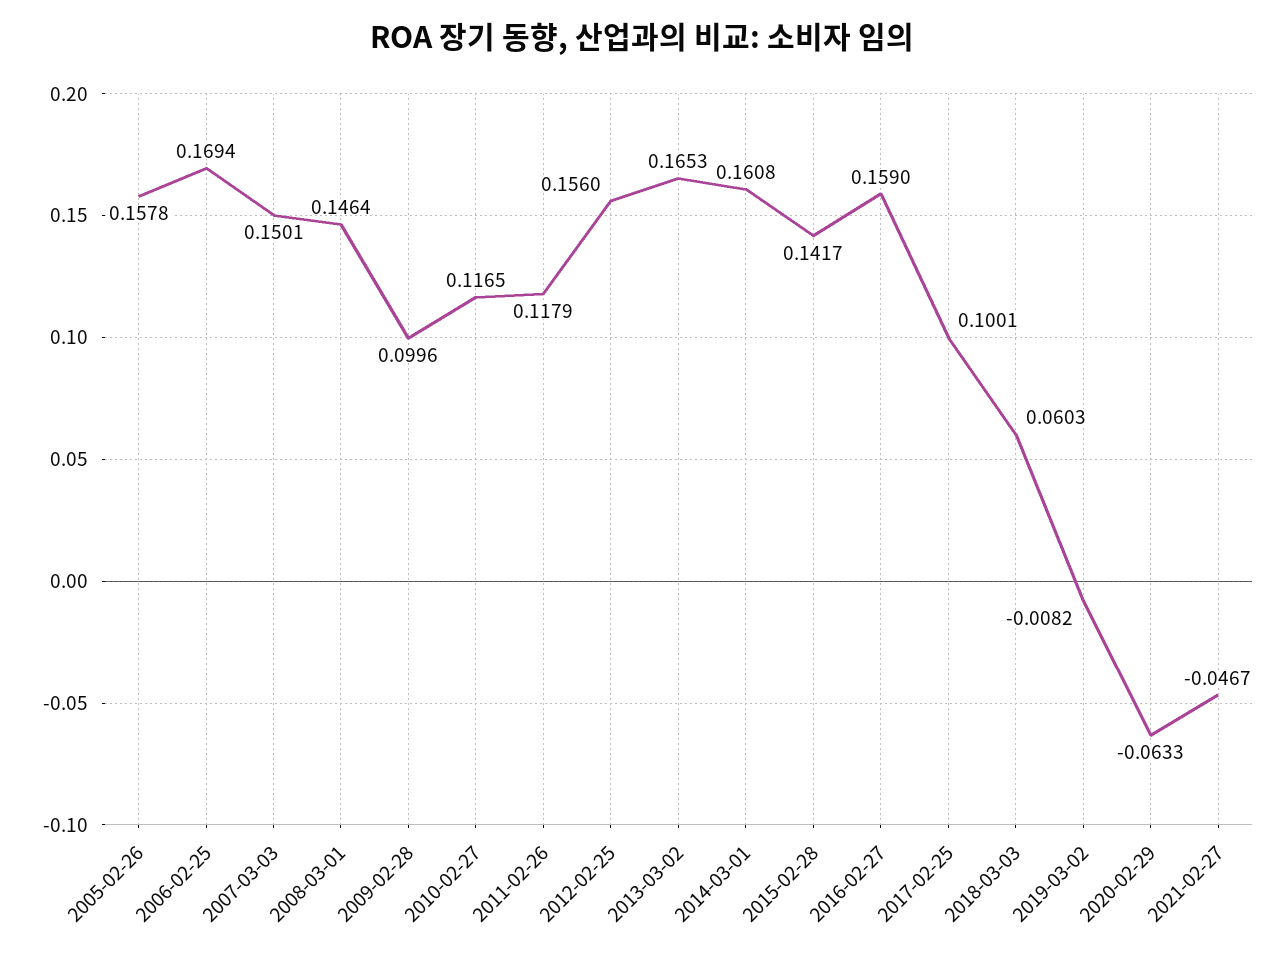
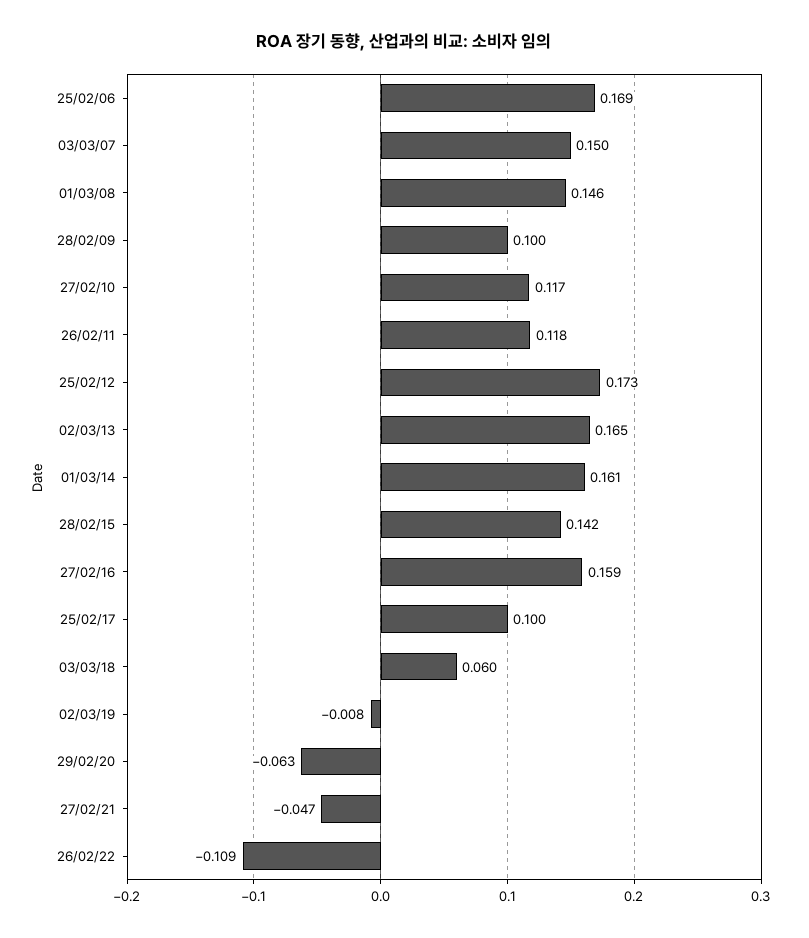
2005-02-26: 0.1578 -> none
2012-02-25: 0.156 -> 0.173
26/02/22: none -> -0.109

